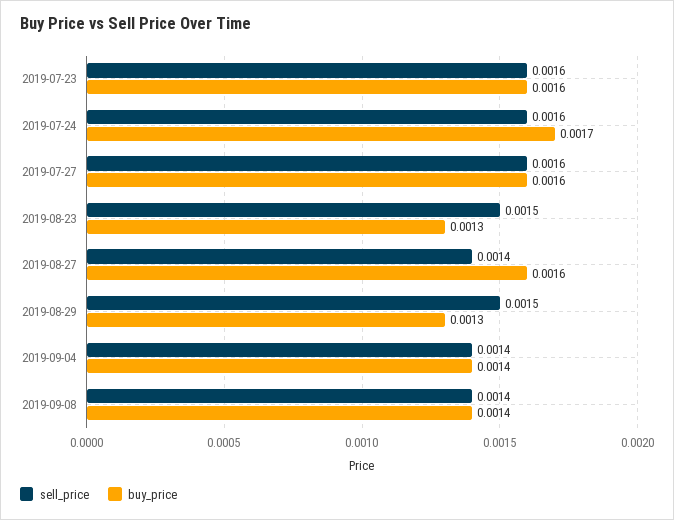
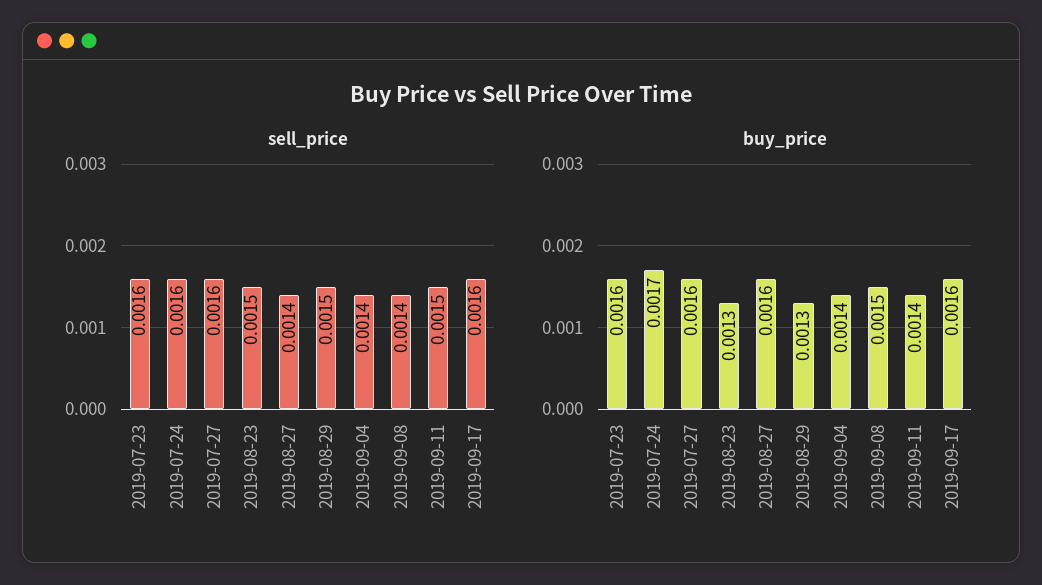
buy_price, 2019-09-08: 0.0014 -> 0.0015
sell_price, 2019-09-11: none -> 0.0015
sell_price, 2019-09-17: none -> 0.0016
buy_price, 2019-09-11: none -> 0.0014
buy_price, 2019-09-17: none -> 0.0016

